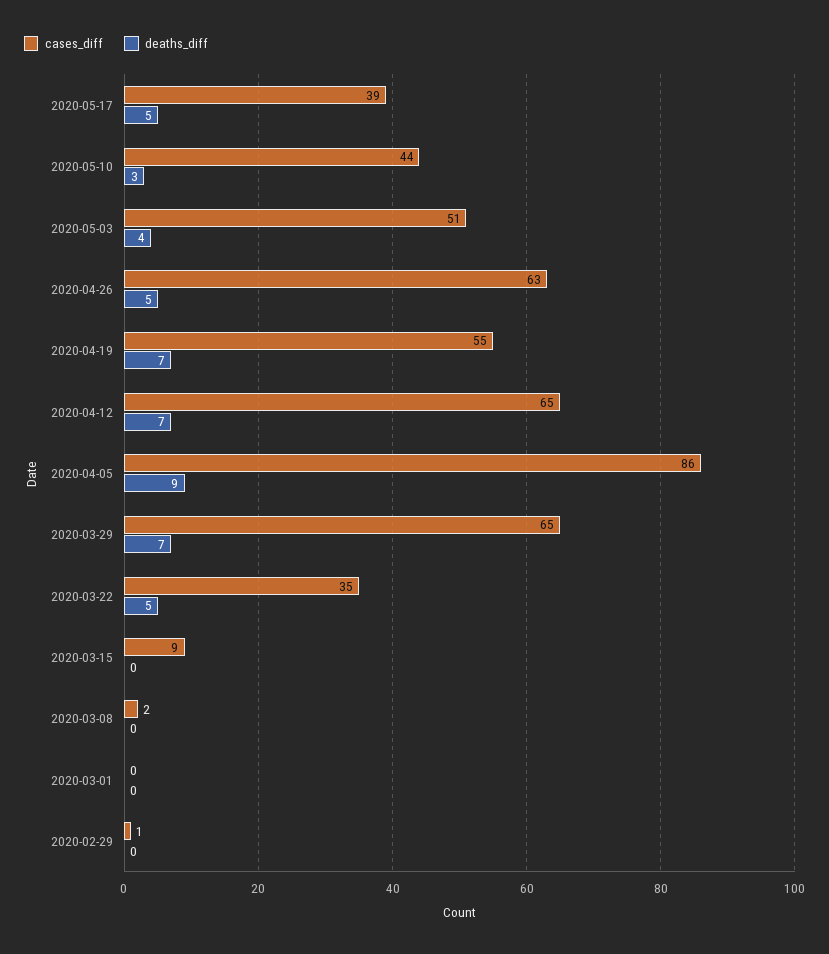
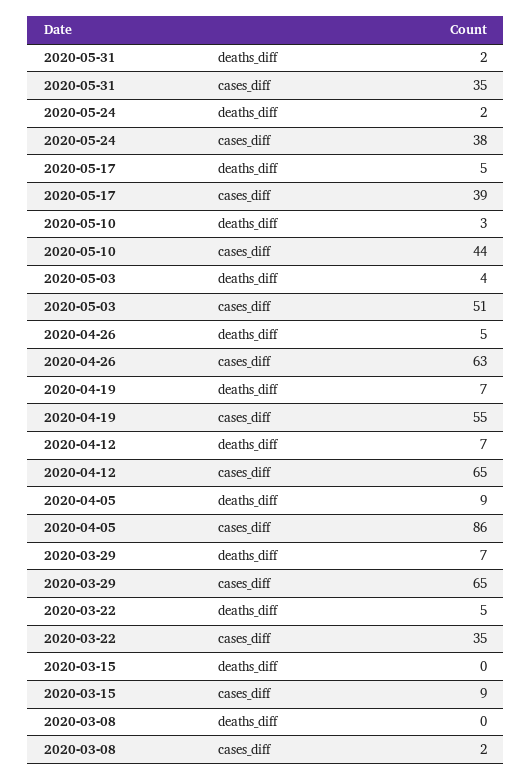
cases_diff, 2020-03-01: 0 -> none
deaths_diff, 2020-03-01: 0 -> none
cases_diff, 2020-02-29: 1 -> none
deaths_diff, 2020-02-29: 0 -> none
deaths_diff, 2020-05-31: none -> 2
cases_diff, 2020-05-31: none -> 35
deaths_diff, 2020-05-24: none -> 2
cases_diff, 2020-05-24: none -> 38

